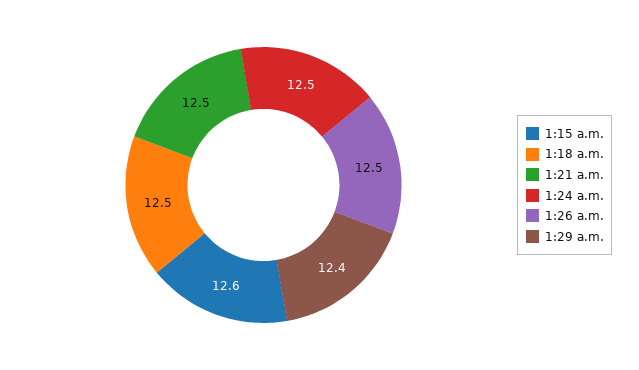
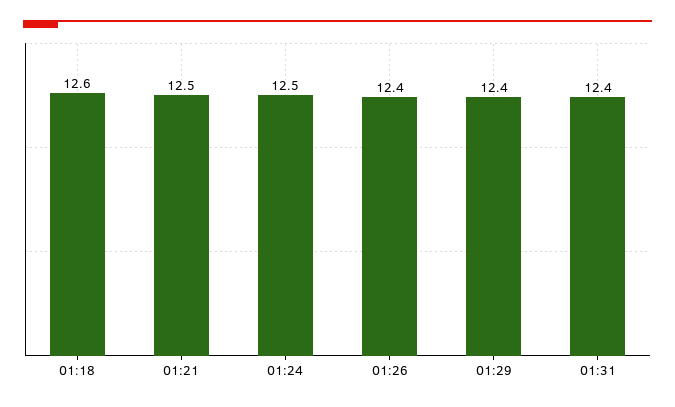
1:15 a.m.: 12.6 -> none
1:18 a.m.: 12.5 -> 12.6
1:26 a.m.: 12.5 -> 12.4
01:31: none -> 12.4

